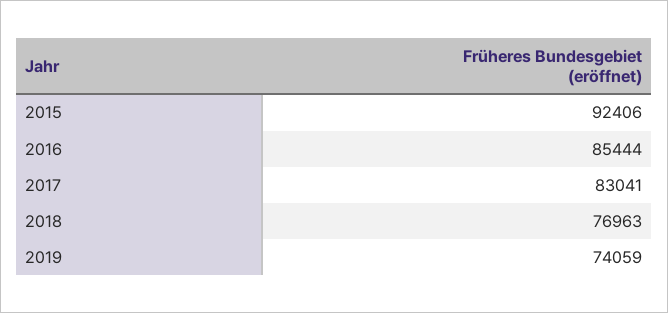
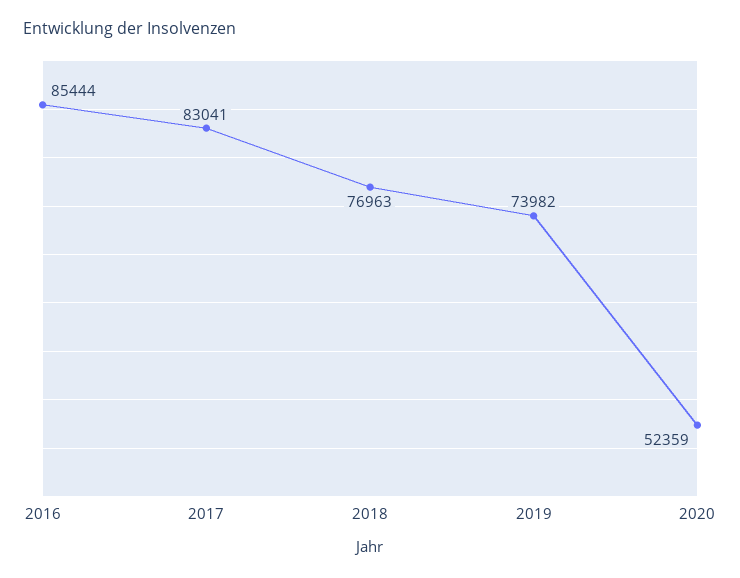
2015: 92406 -> none
2019: 74059 -> 73982
2020: none -> 52359

